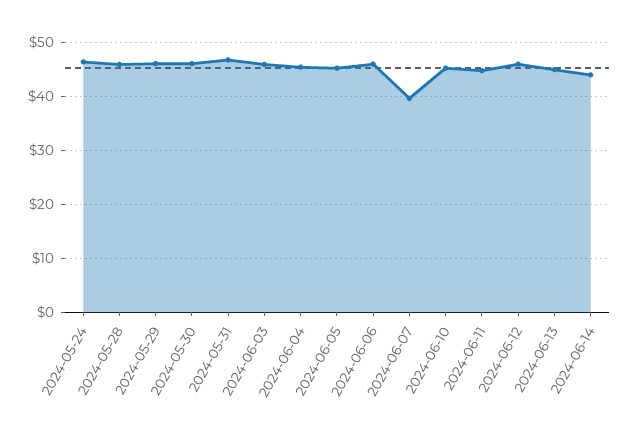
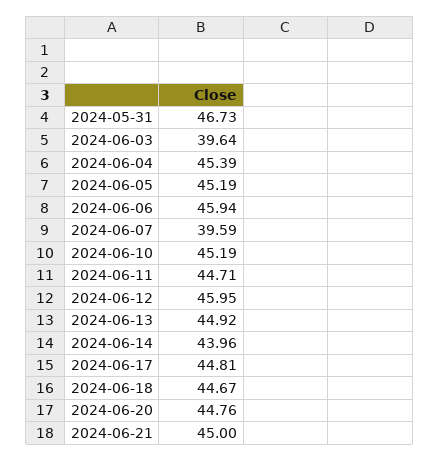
2024-05-24: 46 -> none
2024-05-28: 46 -> none
2024-05-29: 46 -> none
2024-05-30: 46 -> none
2024-06-03: 46 -> 39.64
2024-06-17: none -> 44.81
2024-06-18: none -> 44.67
2024-06-20: none -> 44.76
2024-06-21: none -> 45

